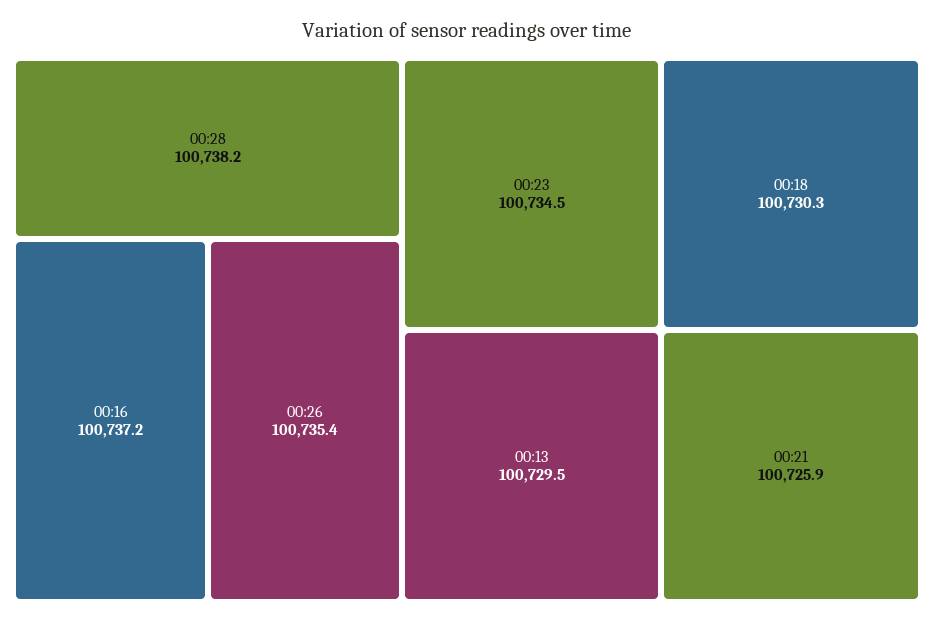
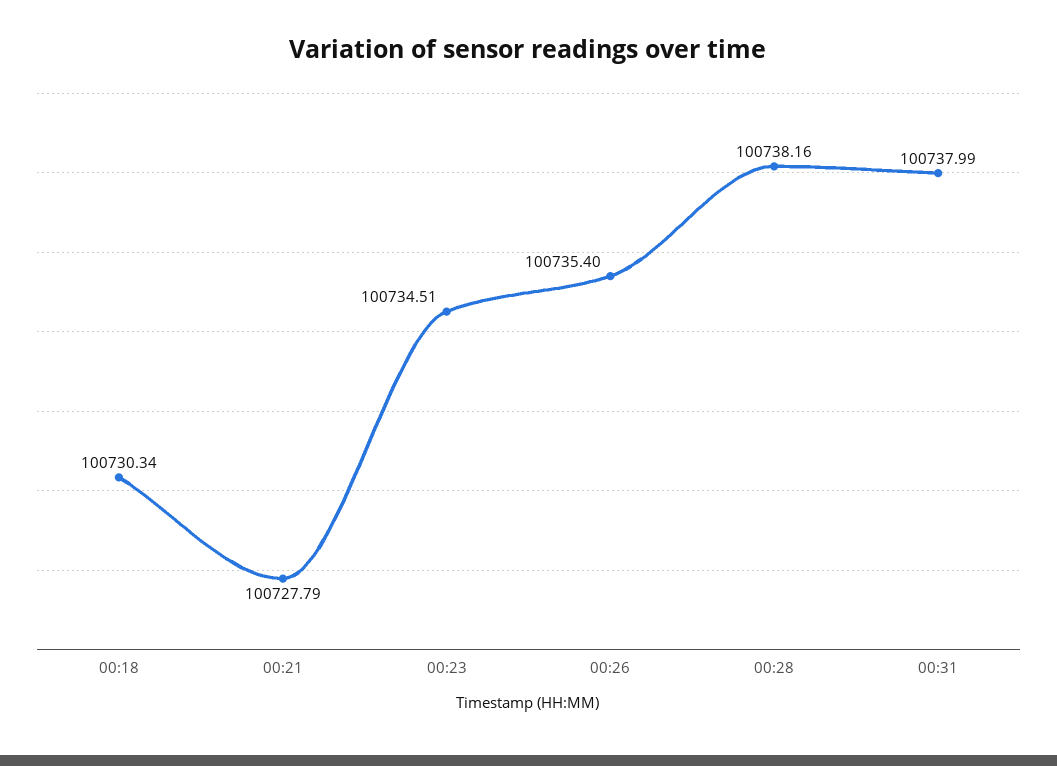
00:16: 100737.2 -> none
00:13: 100729.5 -> none
00:21: 100725.9 -> 100727.79
00:31: none -> 100737.99

